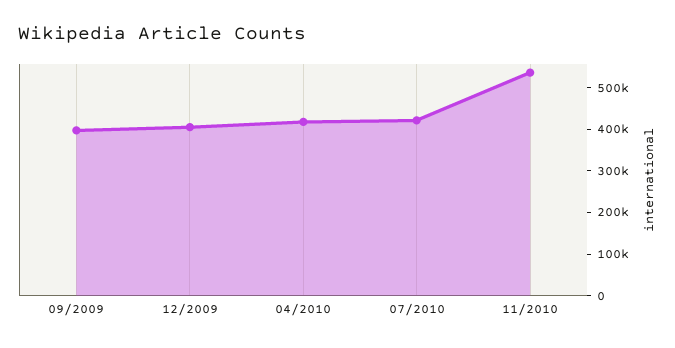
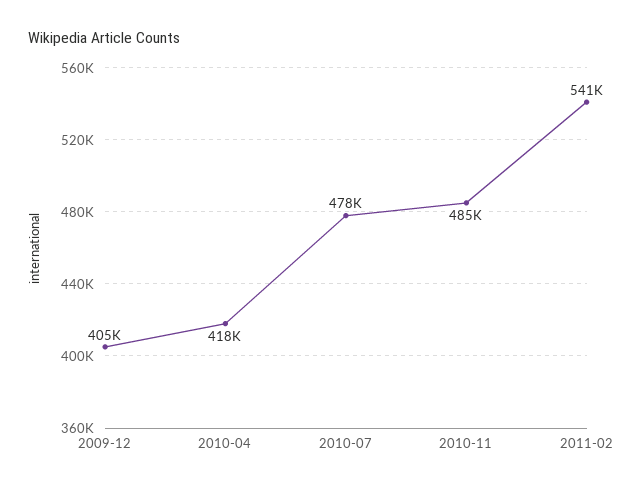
09/2009: 400000 -> none
07/2010: 420000 -> 478000
11/2010: 540000 -> 485000
2011-02: none -> 541000

